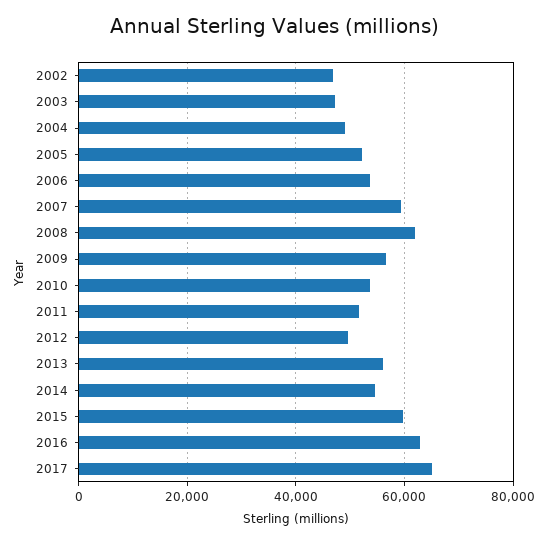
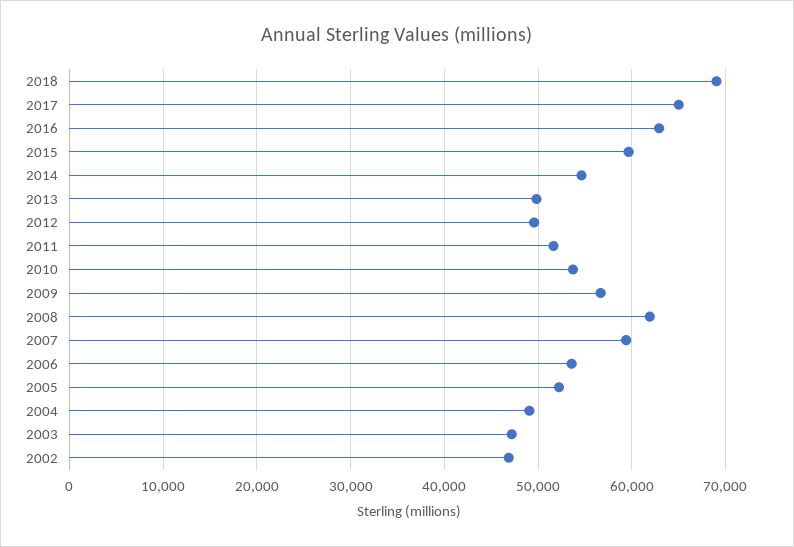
2013: 56000 -> 50000
2018: none -> 69000

